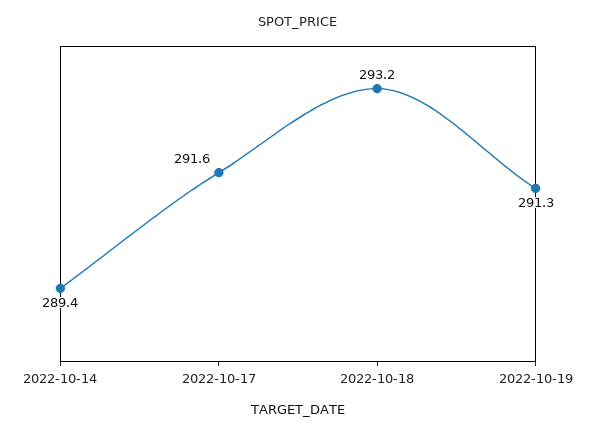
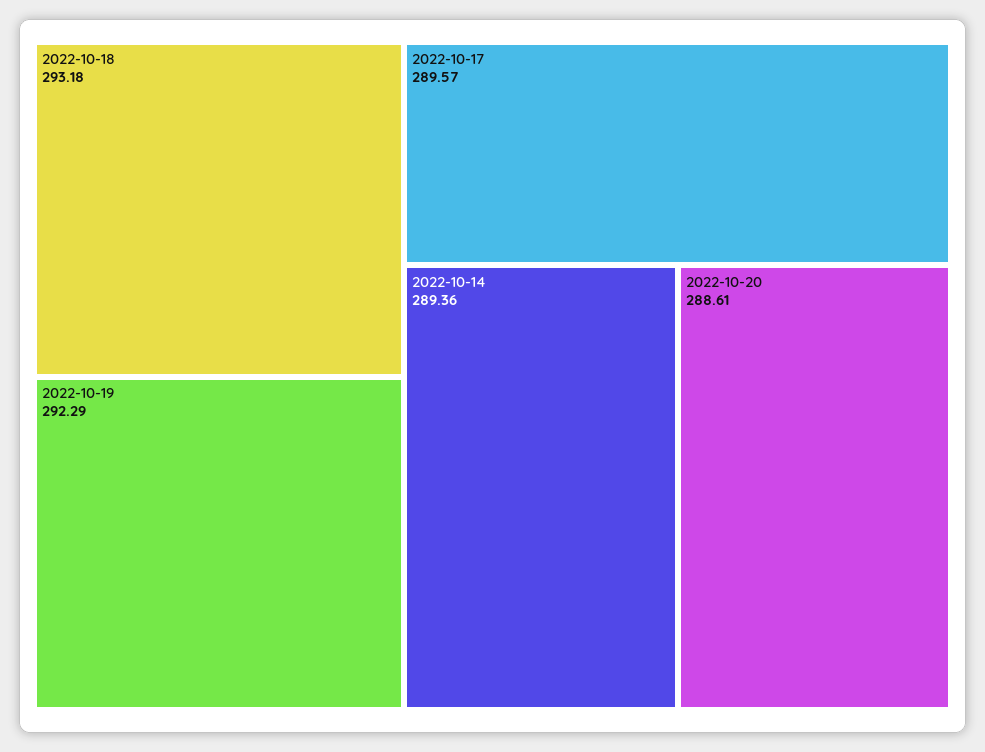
2022-10-17: 291.6 -> 289.57
2022-10-19: 291.3 -> 292.29
2022-10-20: none -> 288.61

